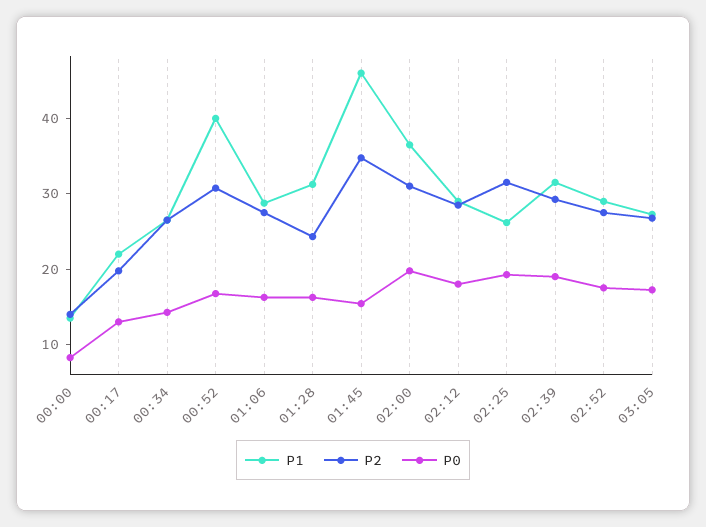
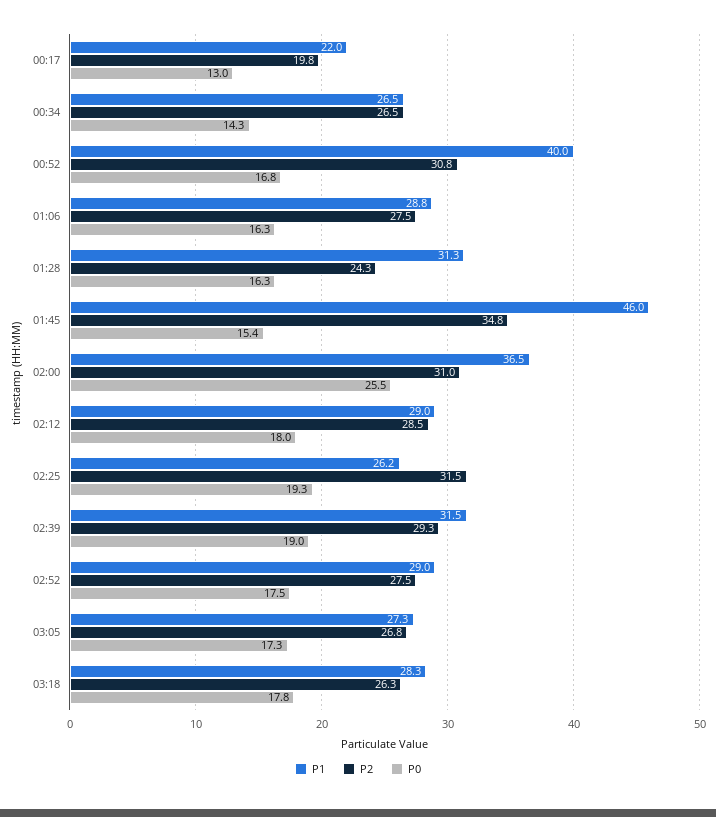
P1, 00:00: 14 -> none
P2, 00:00: 14 -> none
P0, 00:00: 8 -> none
P0, 02:00: 20 -> 25.5
P1, 03:18: none -> 28.3
P2, 03:18: none -> 26.3
P0, 03:18: none -> 17.8

